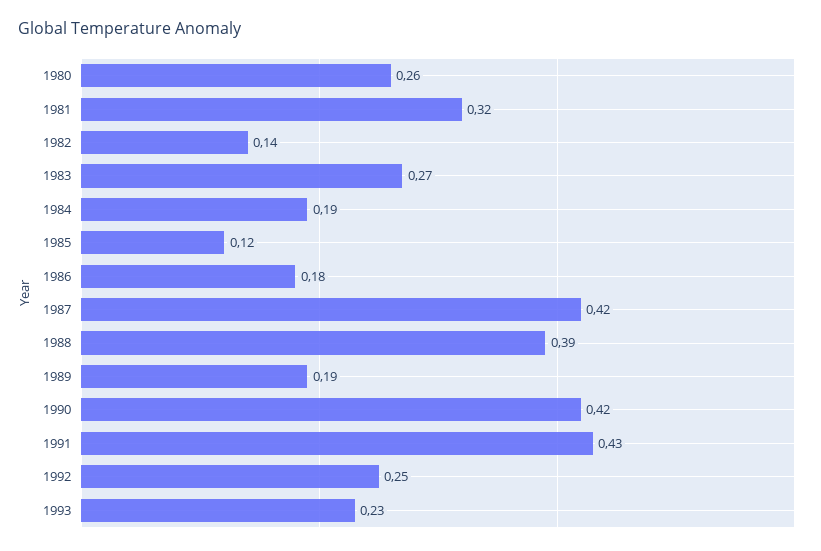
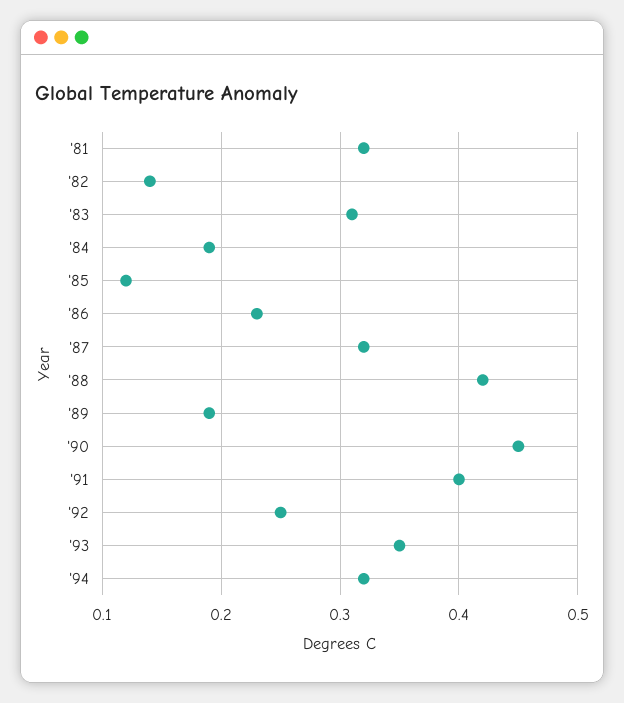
1980: 0.26 -> none
1983: 0.27 -> 0.31
1986: 0.18 -> 0.23
1987: 0.42 -> 0.32
1988: 0.39 -> 0.42
1990: 0.42 -> 0.45
1991: 0.43 -> 0.4
1993: 0.23 -> 0.35
'94: none -> 0.32

